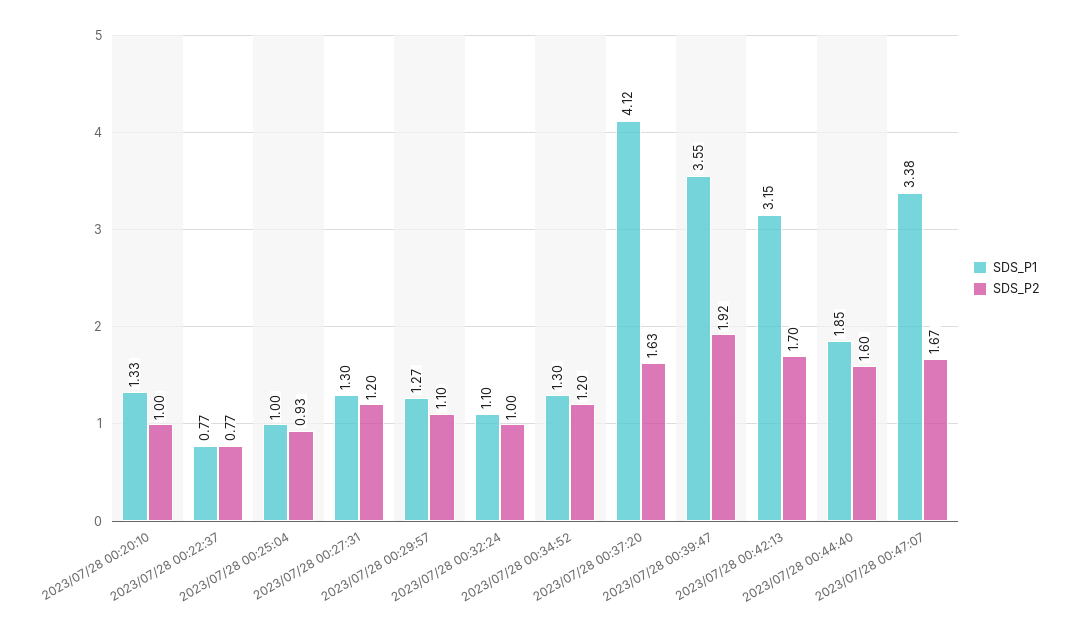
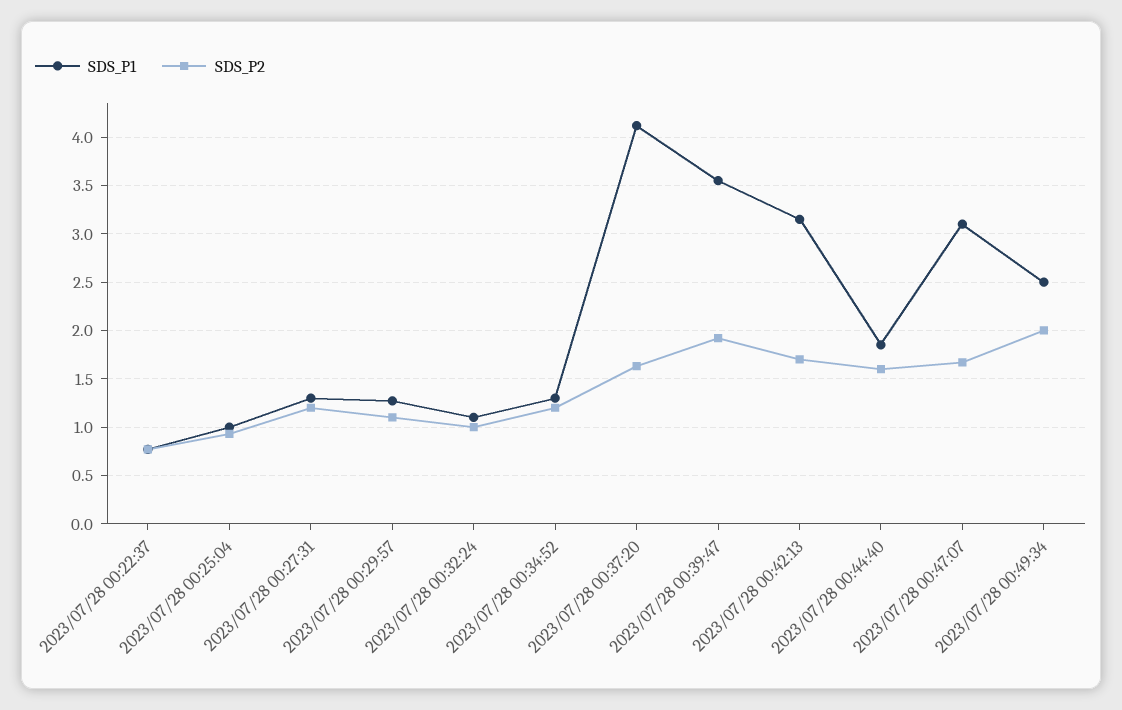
SDS_P1, 2023/07/28 00:20:10: 1.33 -> none
SDS_P2, 2023/07/28 00:20:10: 1 -> none
SDS_P1, 2023/07/28 00:47:07: 3.38 -> 3.1
SDS_P1, 2023/07/28 00:49:34: none -> 2.5
SDS_P2, 2023/07/28 00:49:34: none -> 2

